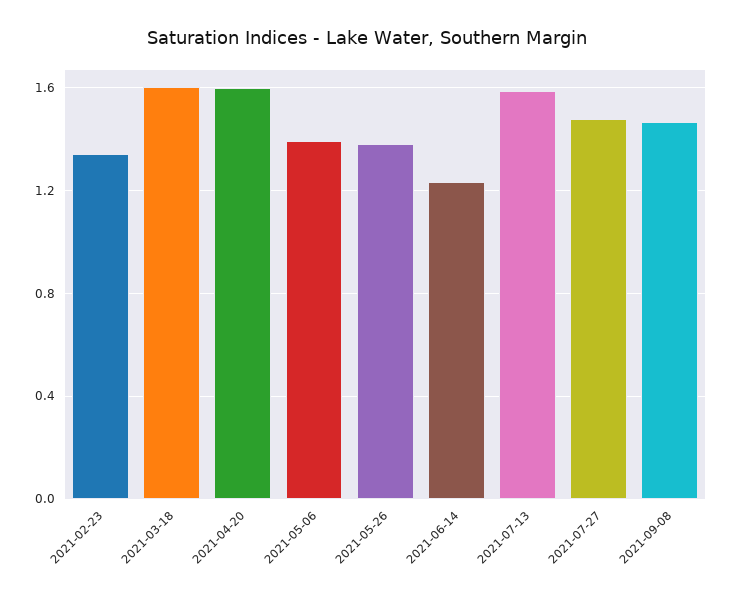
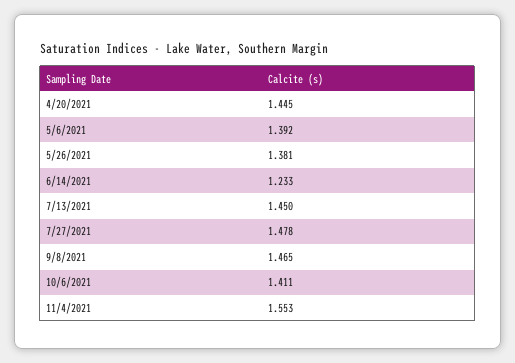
2021-02-23: 1.35 -> none
2021-03-18: 1.6 -> none
2021-04-20: 1.6 -> 1.445
2021-07-13: 1.6 -> 1.45
10/6/2021: none -> 1.411
11/4/2021: none -> 1.553

